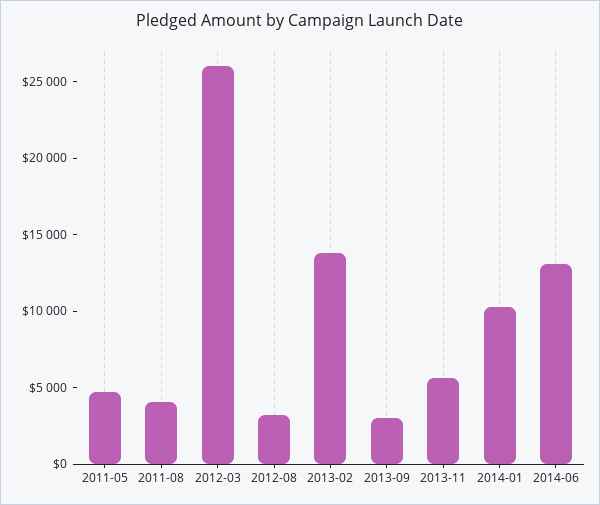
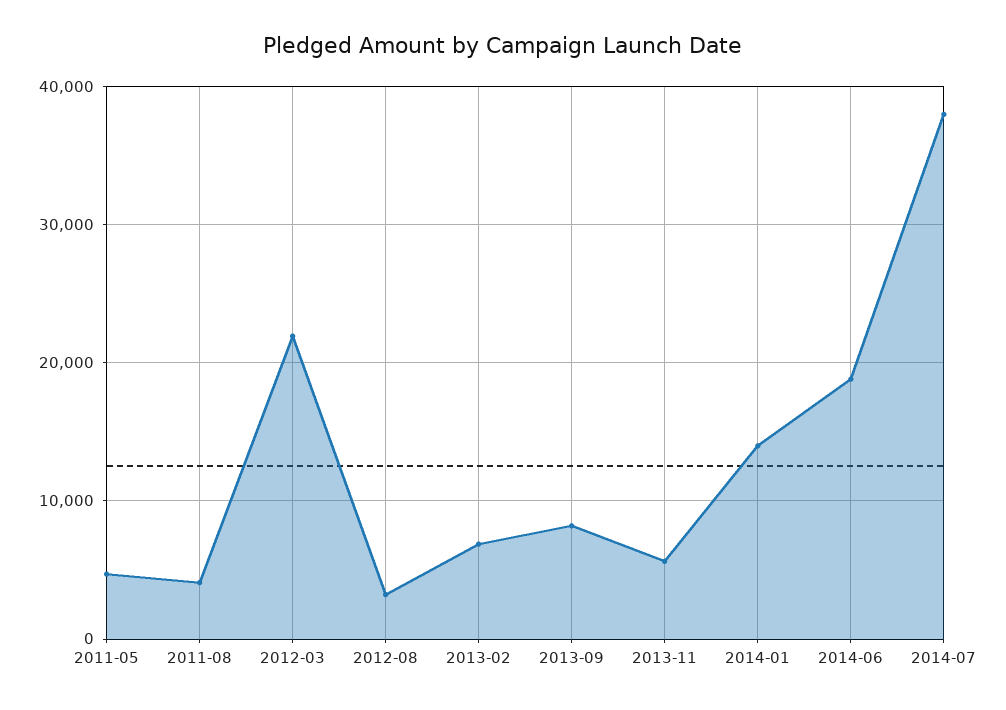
2012-03: 26000 -> 22000
2013-02: 14000 -> 7000
2013-09: 3000 -> 8000
2014-01: 10000 -> 14000
2014-06: 13000 -> 19000
2014-07: none -> 38000

